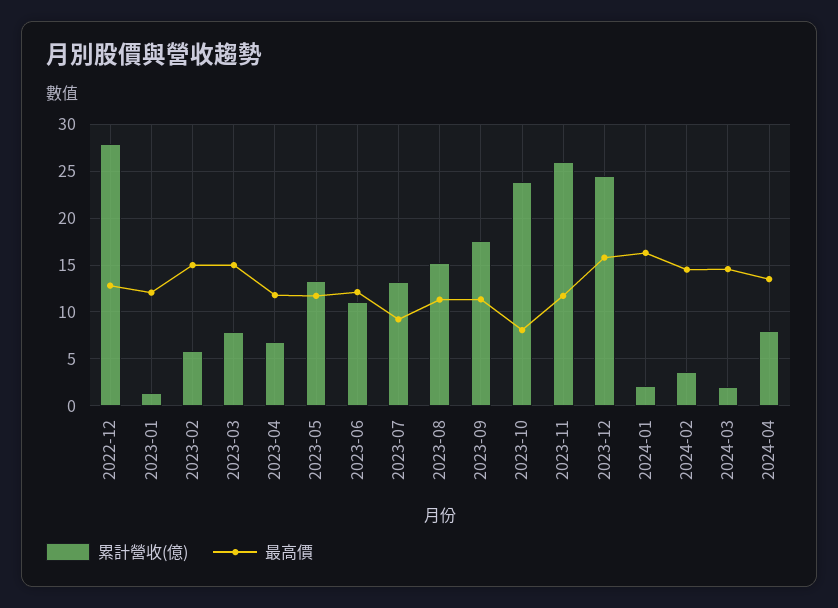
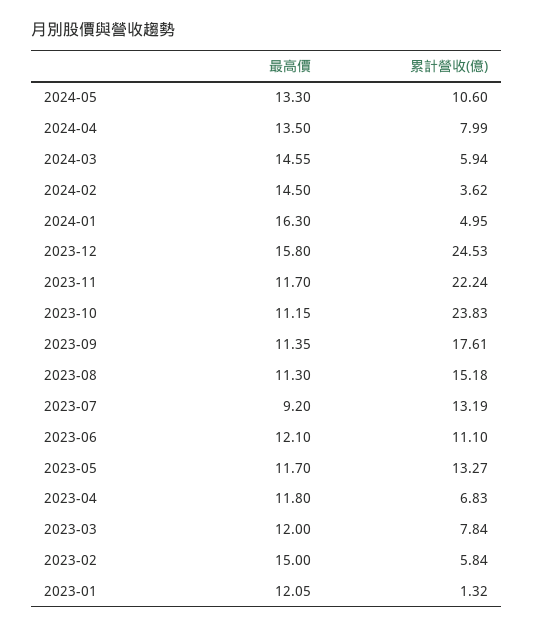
累計營收(億), 2022-12: 28 -> none
最高價, 2022-12: 13 -> none
最高價, 2023-03: 15 -> 12
最高價, 2023-10: 8 -> 11.15
累計營收(億), 2023-11: 26 -> 22.24
累計營收(億), 2024-01: 2 -> 4.95
累計營收(億), 2024-03: 2 -> 5.94
最高價, 2024-05: none -> 13.3
累計營收(億), 2024-05: none -> 10.6

